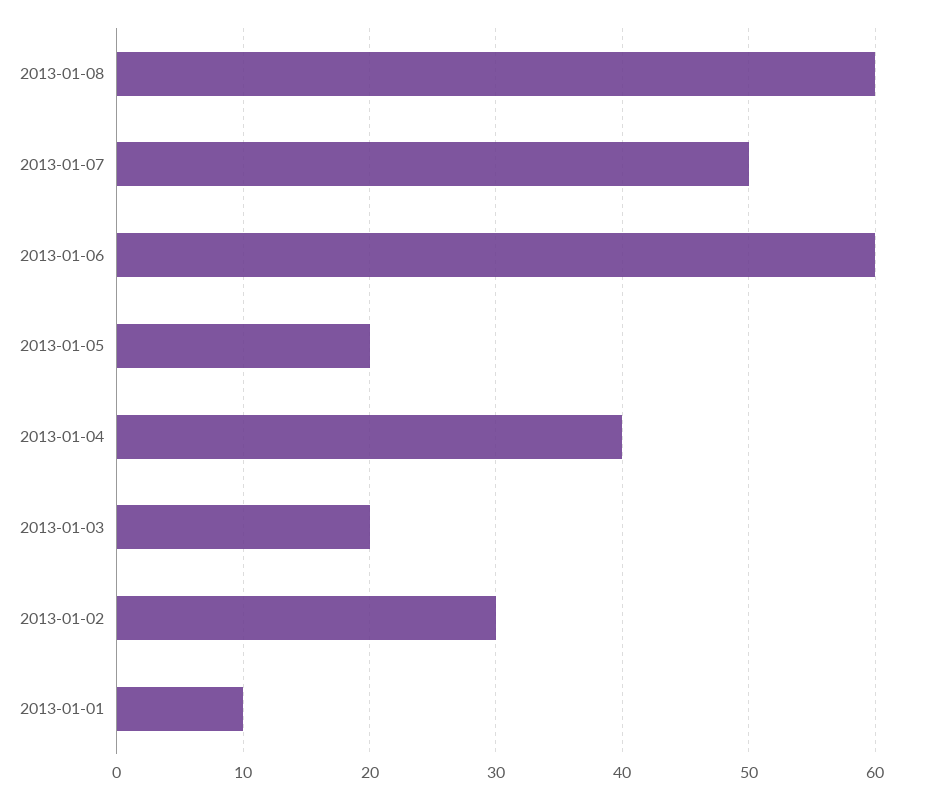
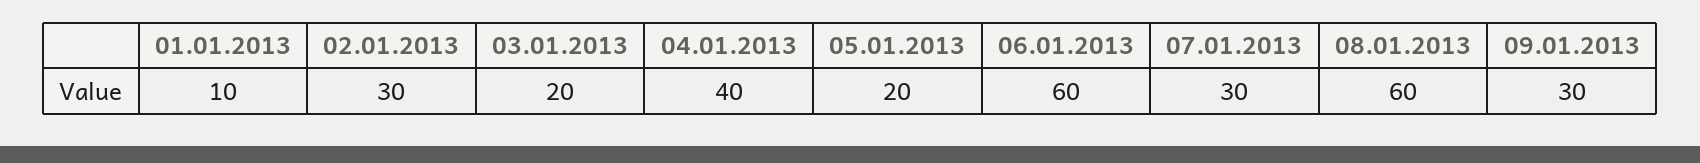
2013-01-07: 50 -> 30
09.01.2013: none -> 30

